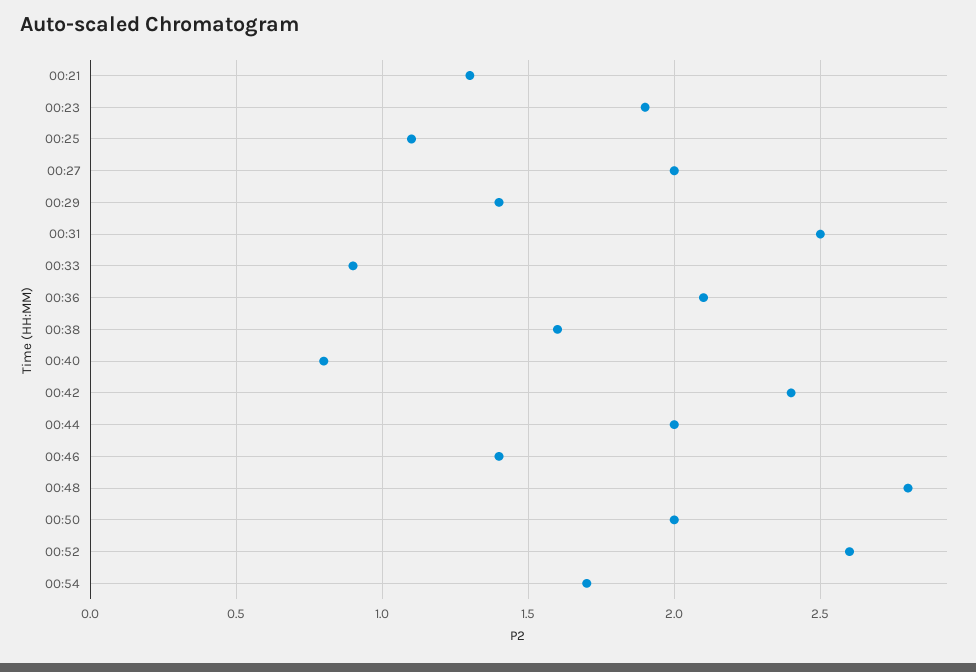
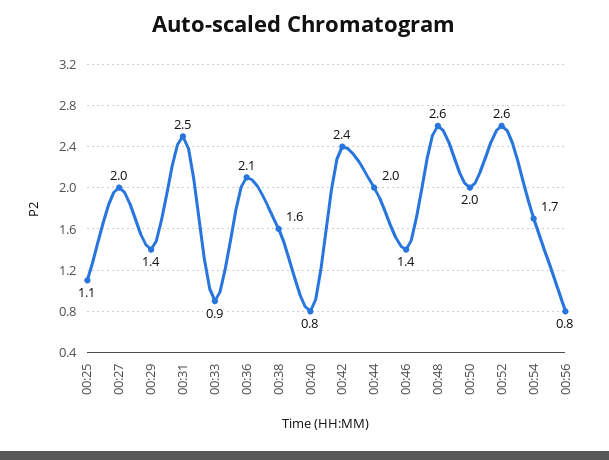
00:21: 1.3 -> none
00:23: 1.9 -> none
00:48: 2.8 -> 2.6
00:56: none -> 0.8

